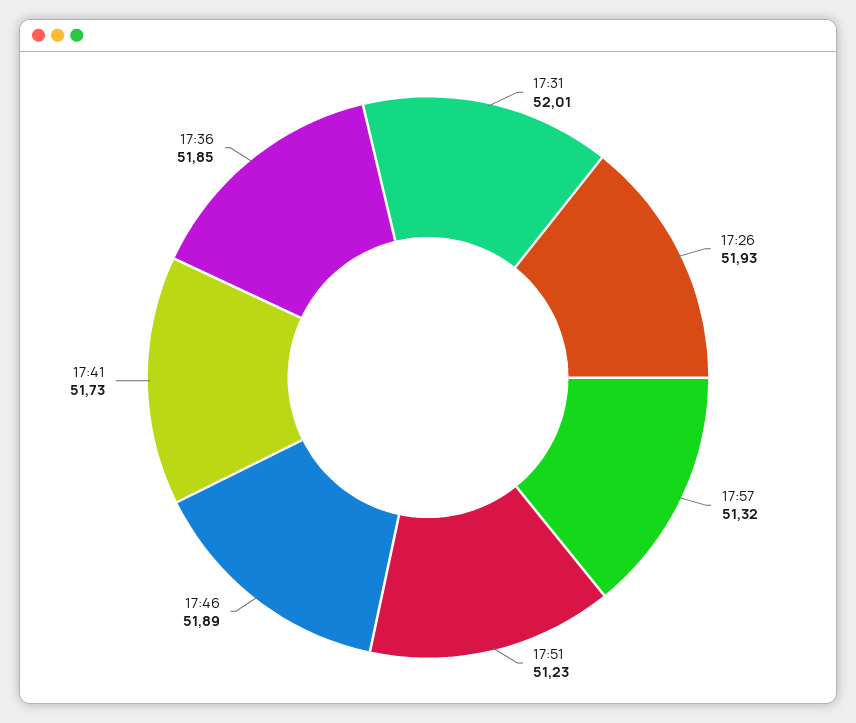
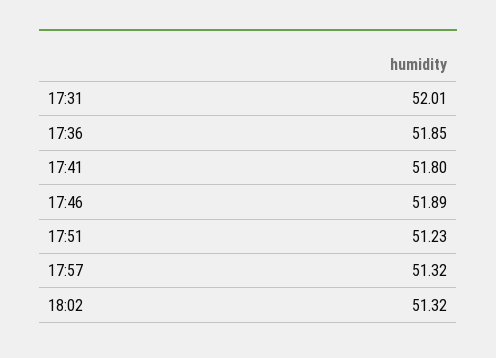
17:26: 51.93 -> none
17:41: 51.73 -> 51.8
18:02: none -> 51.32

